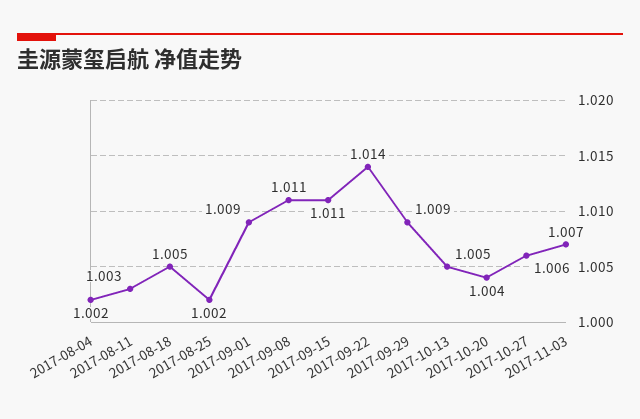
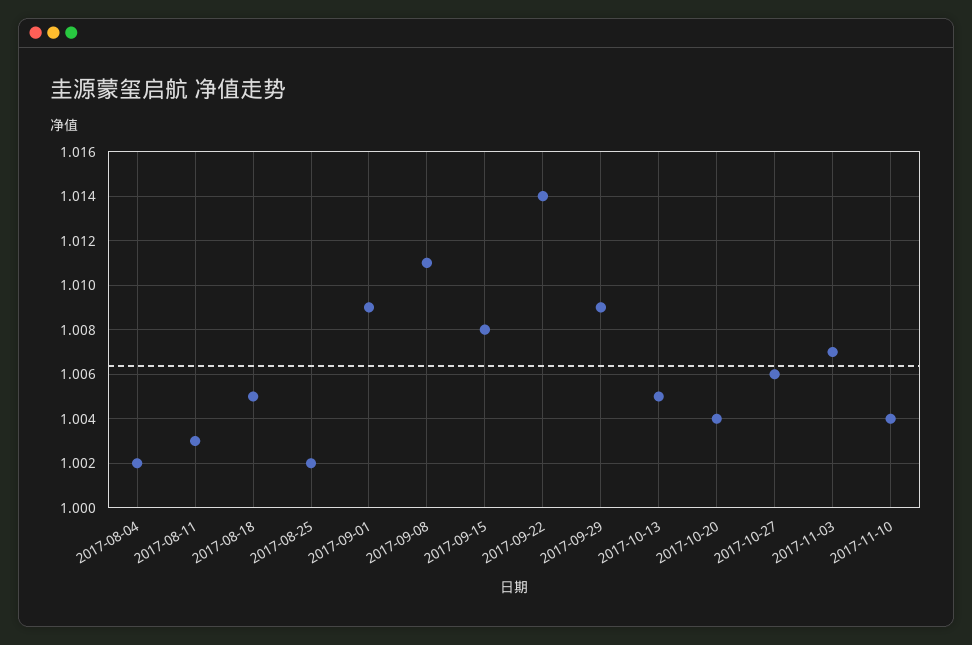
2017-09-15: 1.011 -> 1.008
2017-11-10: none -> 1.004

